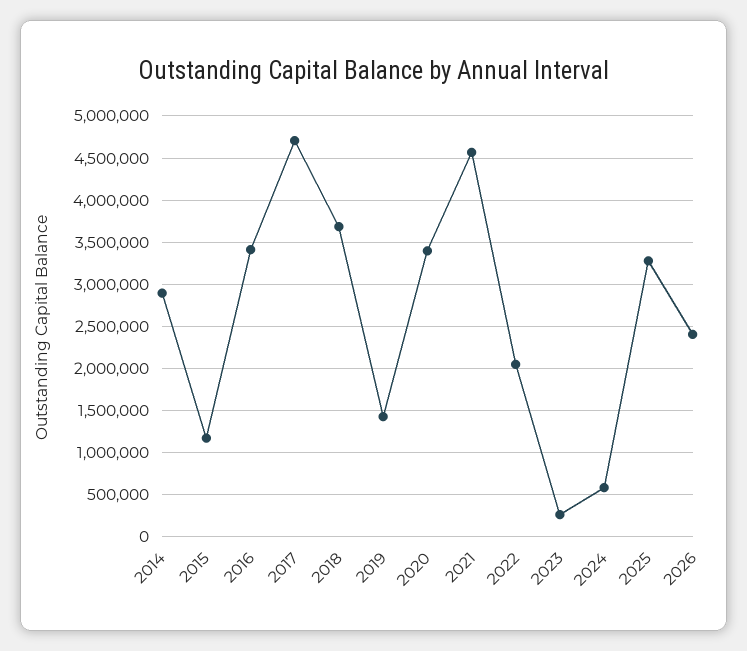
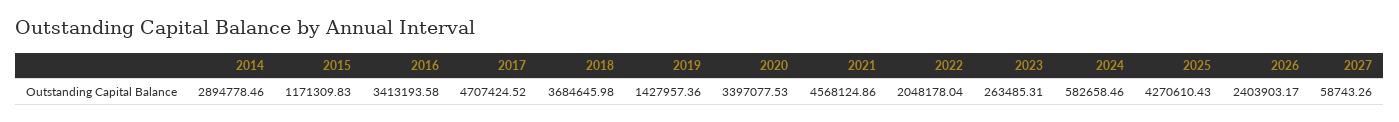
2025: 3300000 -> 4270610.43
2027: none -> 58743.26

